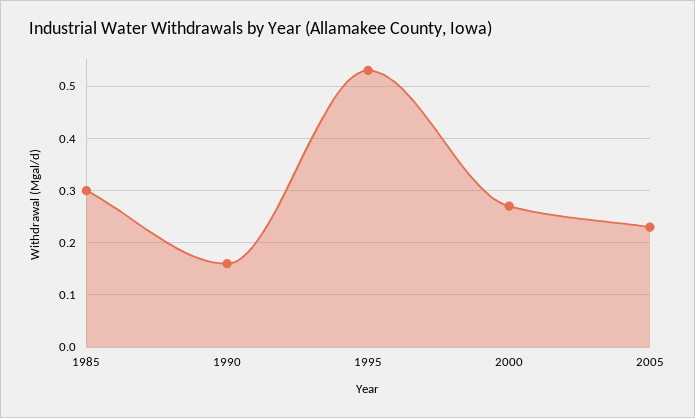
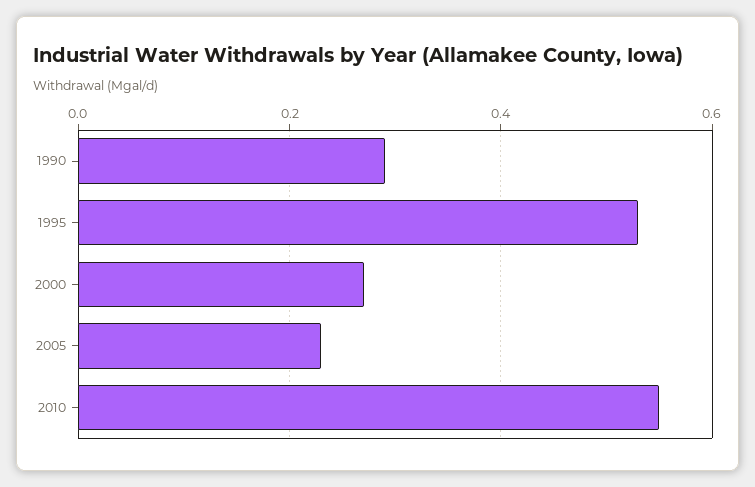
1985: 0.3 -> none
1990: 0.15 -> 0.3
2010: none -> 0.55

